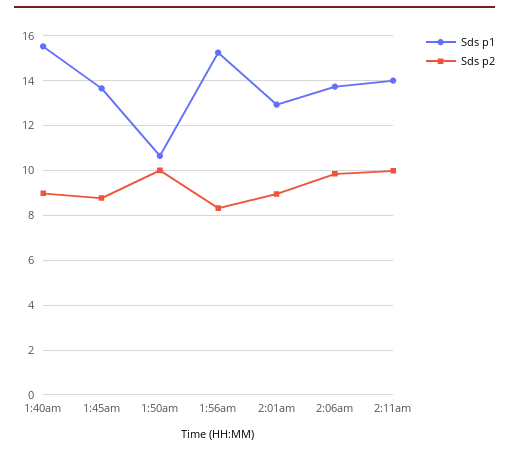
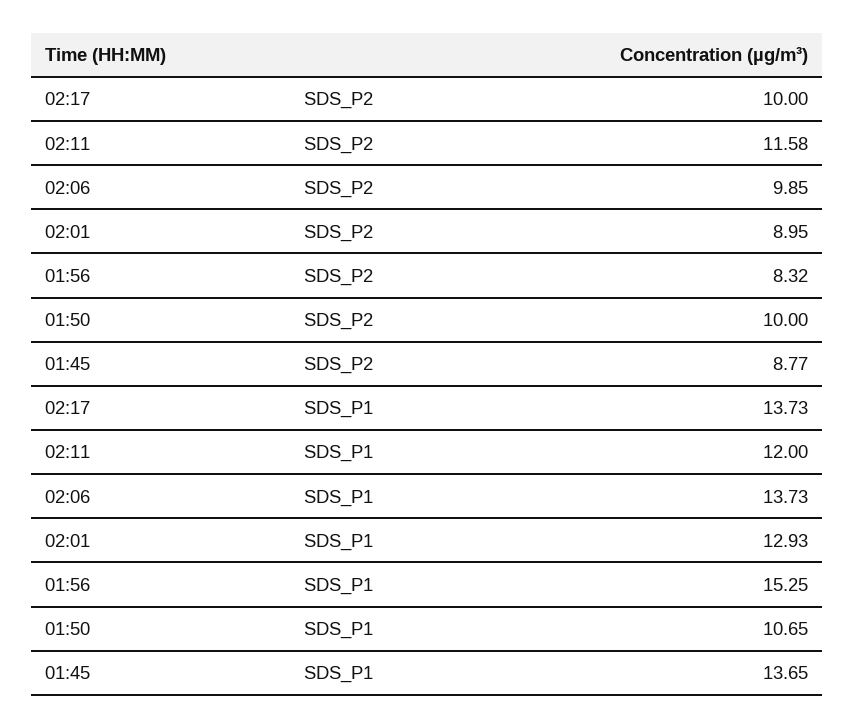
Sds p1, 1:40am: 15.5 -> none
Sds p2, 1:40am: 9 -> none
Sds p1, 2:11am: 14 -> 12
Sds p2, 2:11am: 10 -> 11.58
Sds p2, 02:17: none -> 10
Sds p1, 02:17: none -> 13.73

